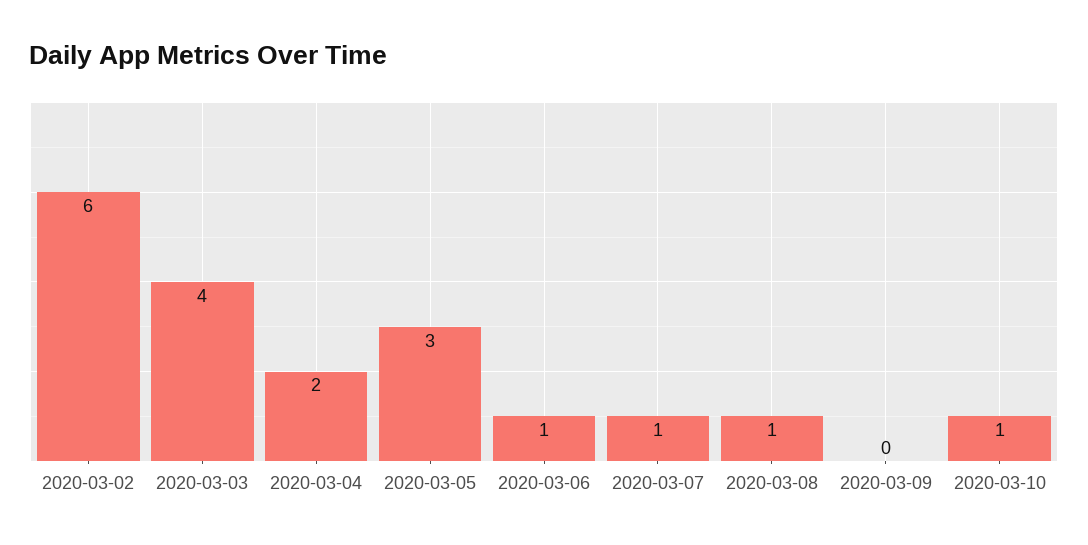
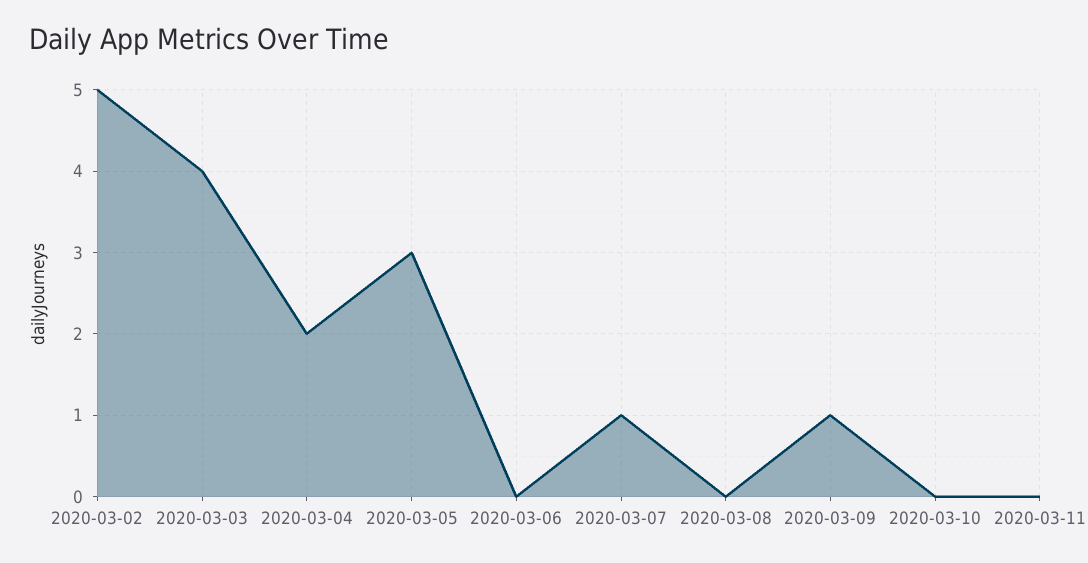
2020-03-02: 6 -> 5
2020-03-06: 1 -> 0
2020-03-08: 1 -> 0
2020-03-09: 0 -> 1
2020-03-10: 1 -> 0
2020-03-11: none -> 0

